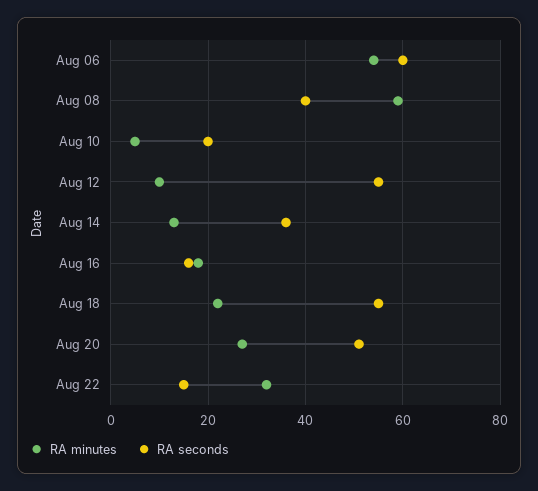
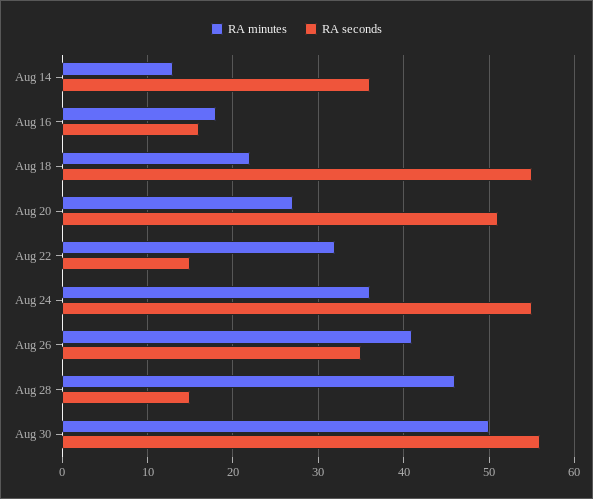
RA minutes, Aug 06: 55 -> none
RA seconds, Aug 06: 60 -> none
RA minutes, Aug 08: 60 -> none
RA seconds, Aug 08: 40 -> none
RA minutes, Aug 10: 5 -> none
RA seconds, Aug 10: 20 -> none
RA minutes, Aug 12: 10 -> none
RA seconds, Aug 12: 55 -> none
RA minutes, Aug 24: none -> 36
RA seconds, Aug 24: none -> 55
RA minutes, Aug 26: none -> 41
RA seconds, Aug 26: none -> 35
RA minutes, Aug 28: none -> 46
RA seconds, Aug 28: none -> 15
RA minutes, Aug 30: none -> 50
RA seconds, Aug 30: none -> 56

